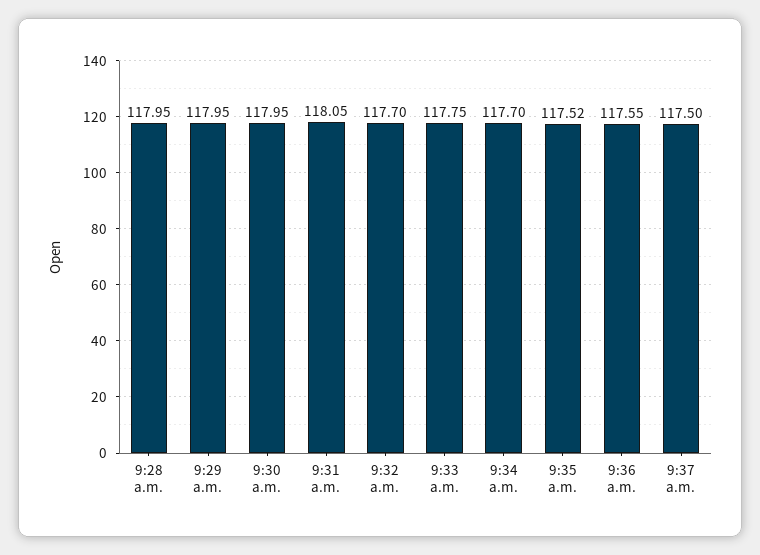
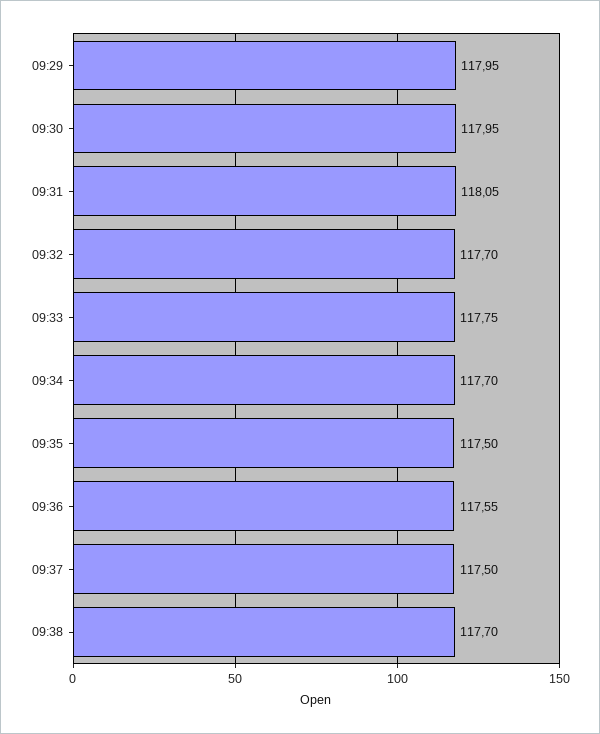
9:28 a.m.: 117.95 -> none
9:35 a.m.: 117.52 -> 117.5
09:38: none -> 117.7

